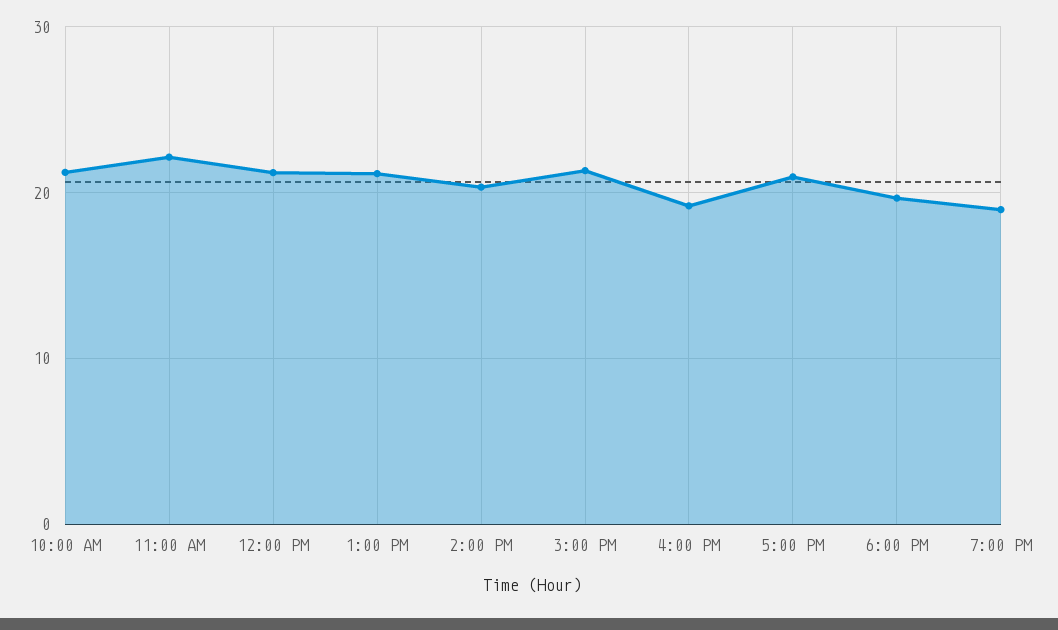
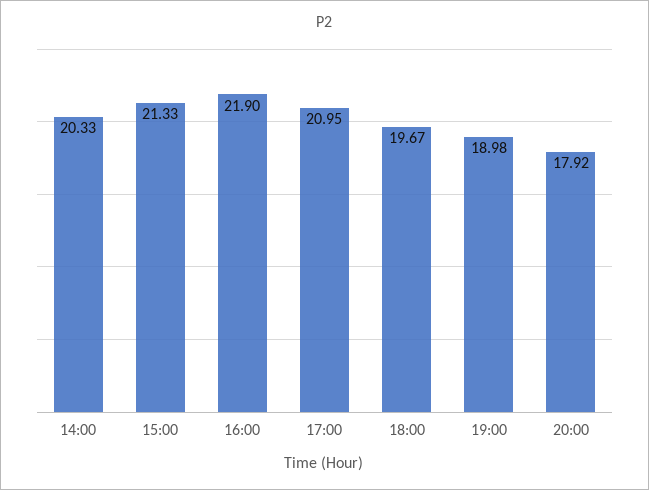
10:00 AM: 21 -> none
11:00 AM: 22 -> none
12:00 PM: 21 -> none
1:00 PM: 21 -> none
4:00 PM: 19 -> 21.9
20:00: none -> 17.92

